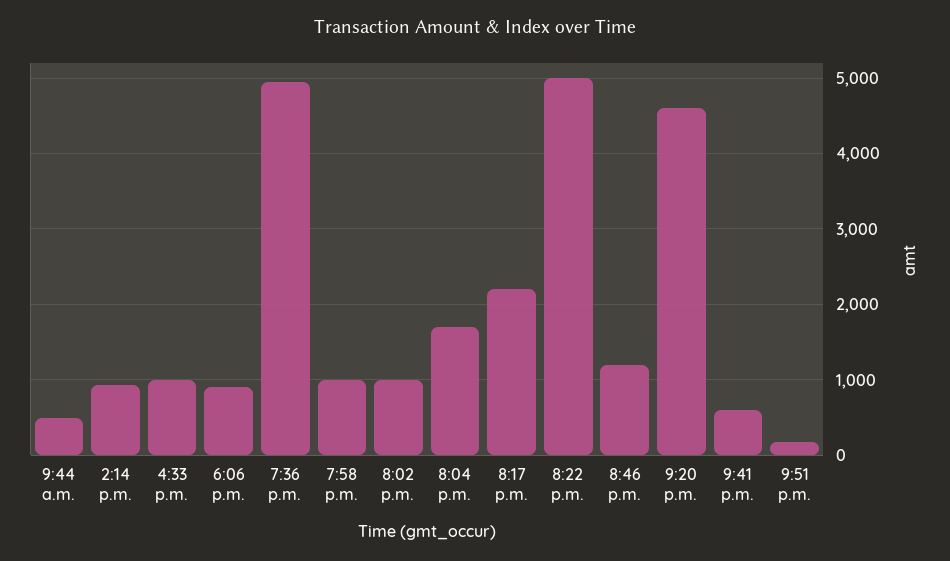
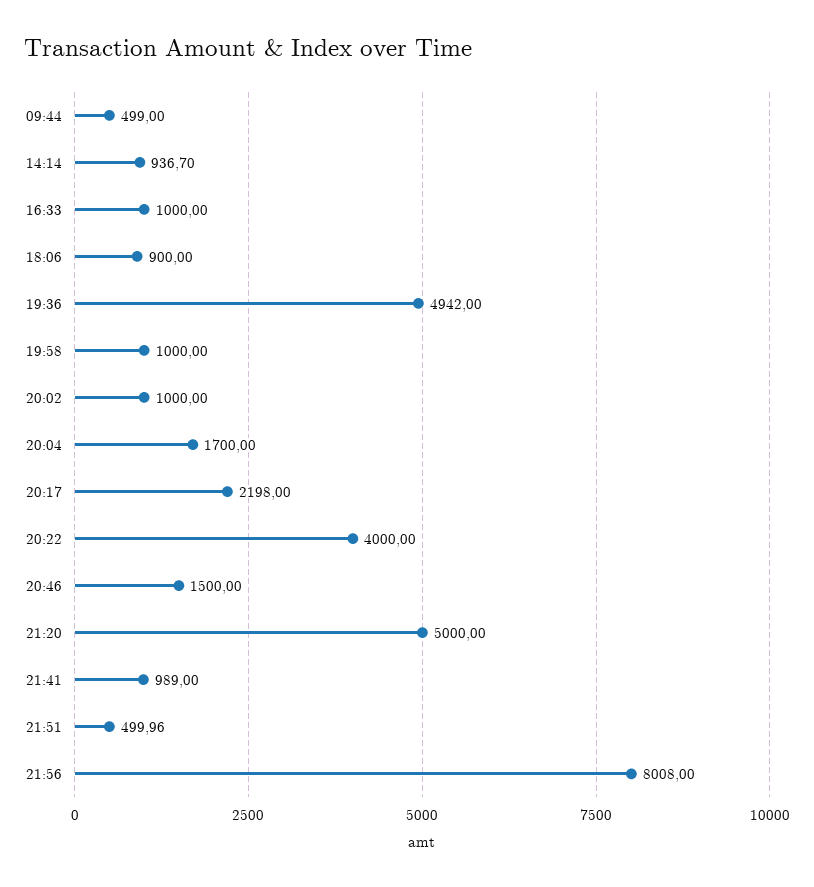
8:22 p.m.: 5000 -> 4000
8:46 p.m.: 1200 -> 1500
9:20 p.m.: 4600 -> 5000
9:41 p.m.: 600 -> 989
9:51 p.m.: 200 -> 499.96
21:56: none -> 8008

